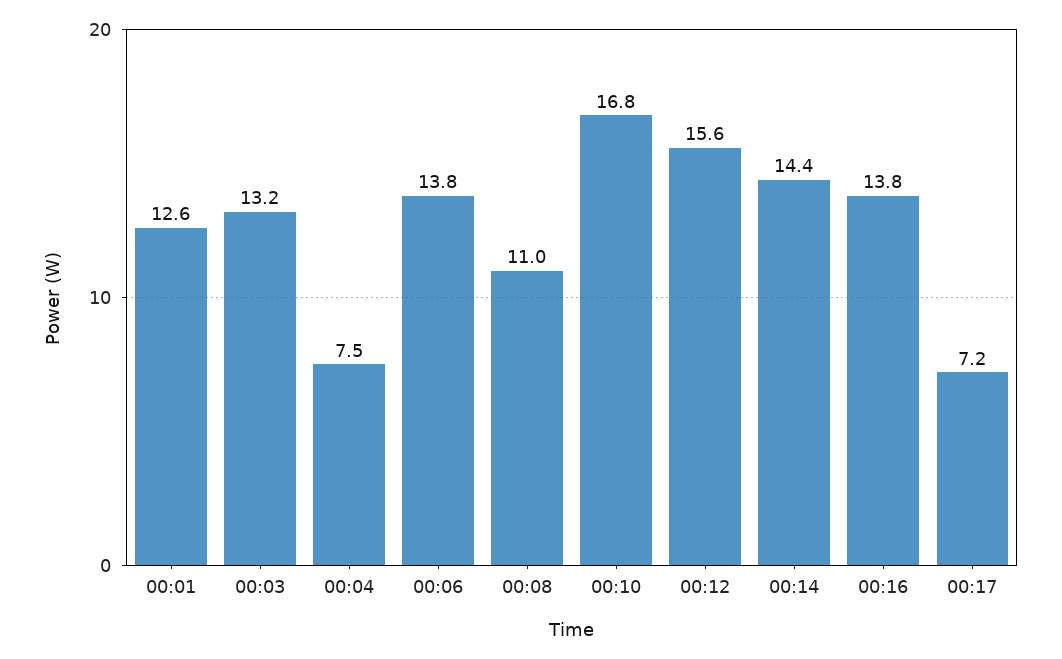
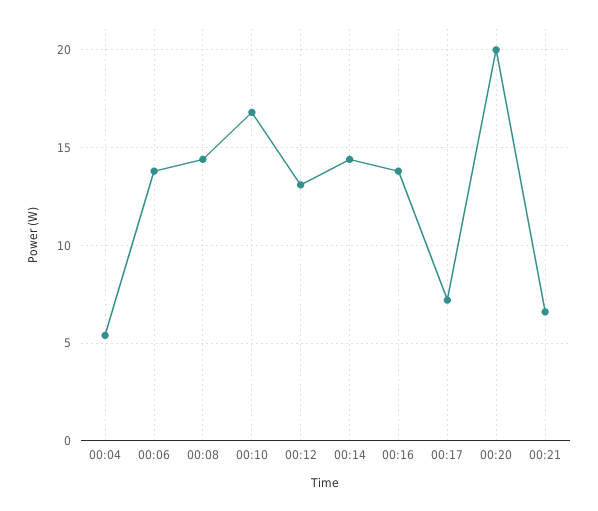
00:01: 12.6 -> none
00:03: 13.2 -> none
00:04: 7.5 -> 5.5
00:08: 11 -> 14.5
00:12: 15.6 -> 13
00:20: none -> 20
00:21: none -> 6.5

